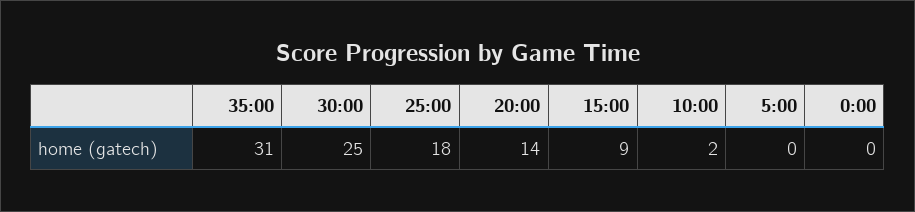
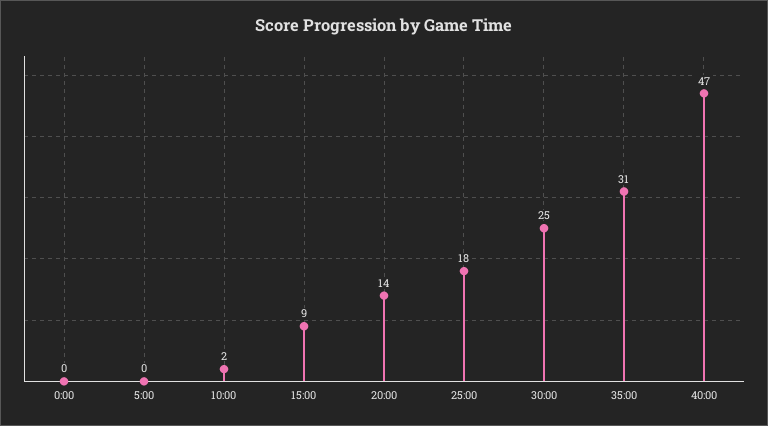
40:00: none -> 47

